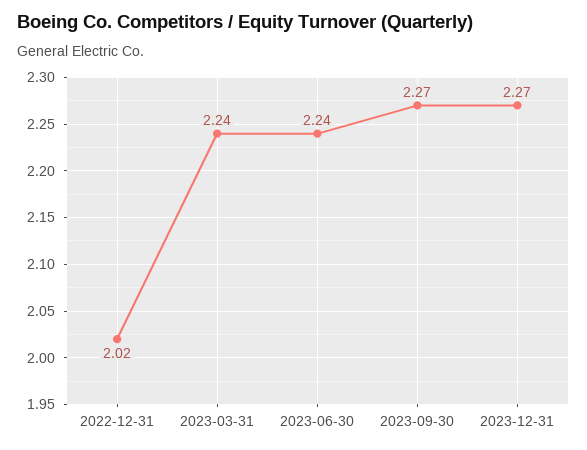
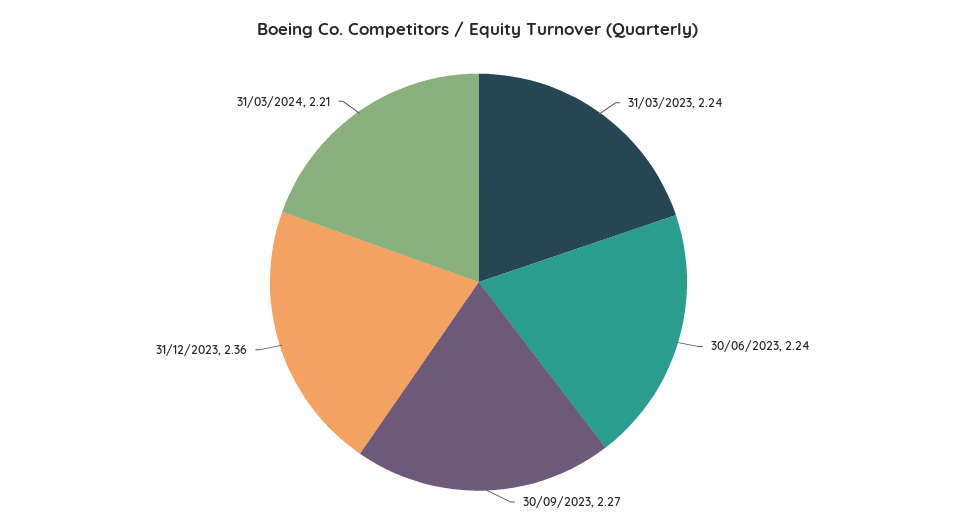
2022-12-31: 2.02 -> none
2023-12-31: 2.27 -> 2.36
31/03/2024: none -> 2.21

